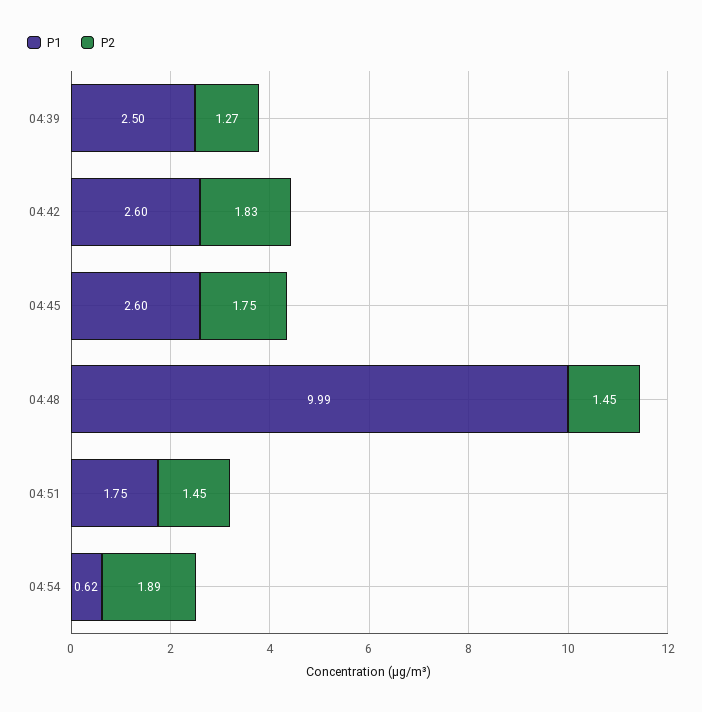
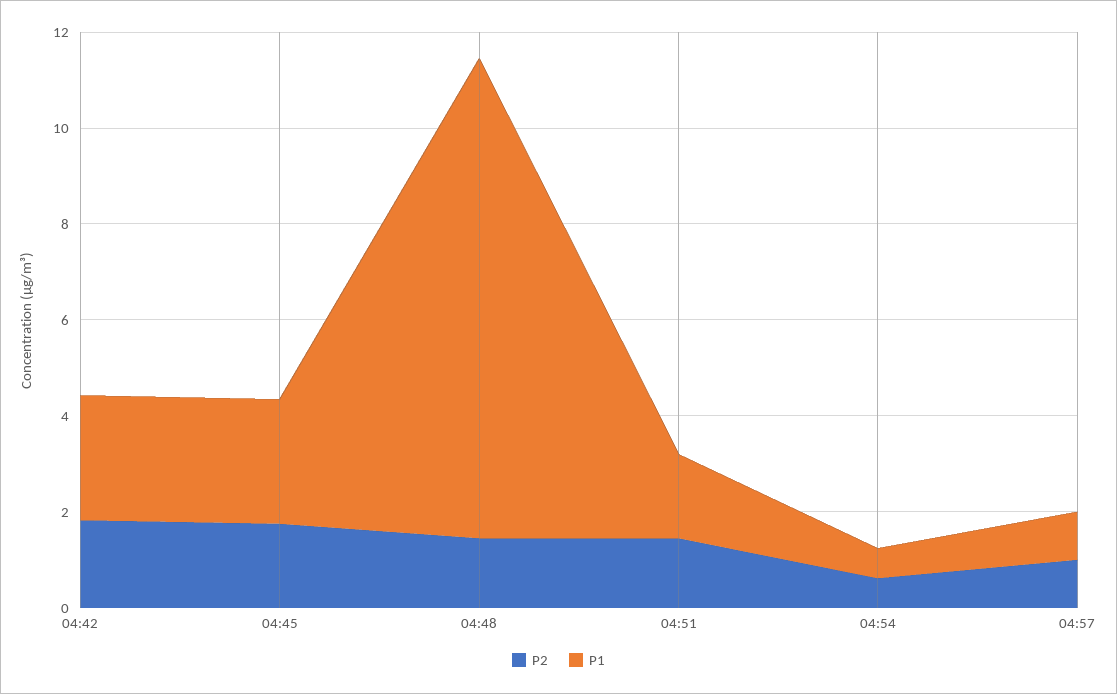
P1, 04:39: 2.5 -> none
P2, 04:39: 1.27 -> none
P2, 04:54: 1.89 -> 0.5
P2, 04:57: none -> 1
P1, 04:57: none -> 1

